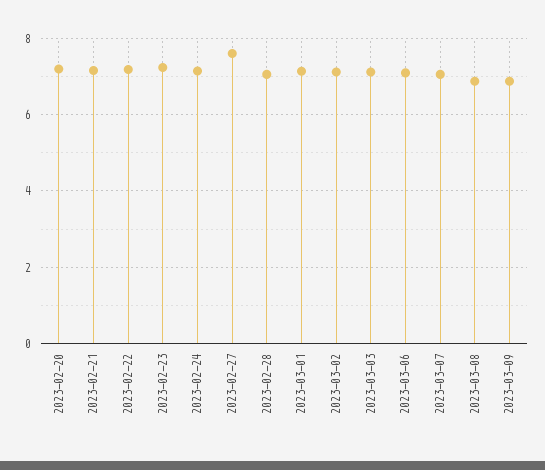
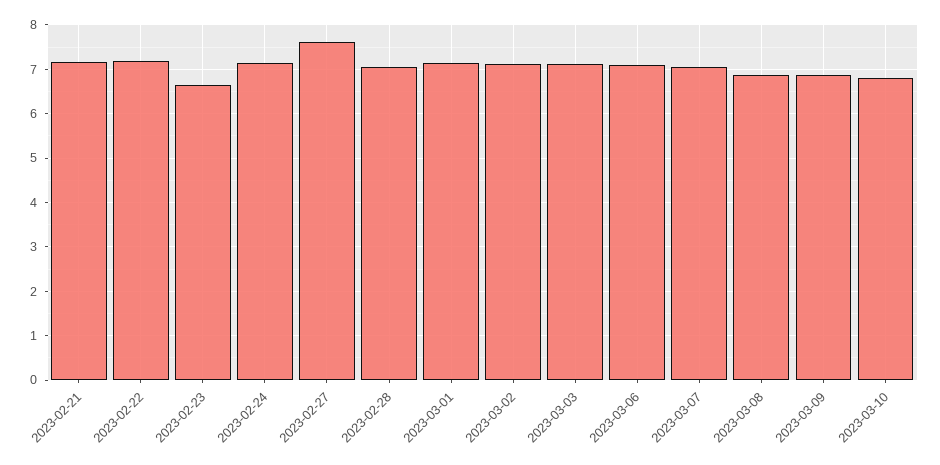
2023-02-20: 7.2 -> none
2023-02-23: 7.2 -> 6.6
2023-03-10: none -> 6.8

